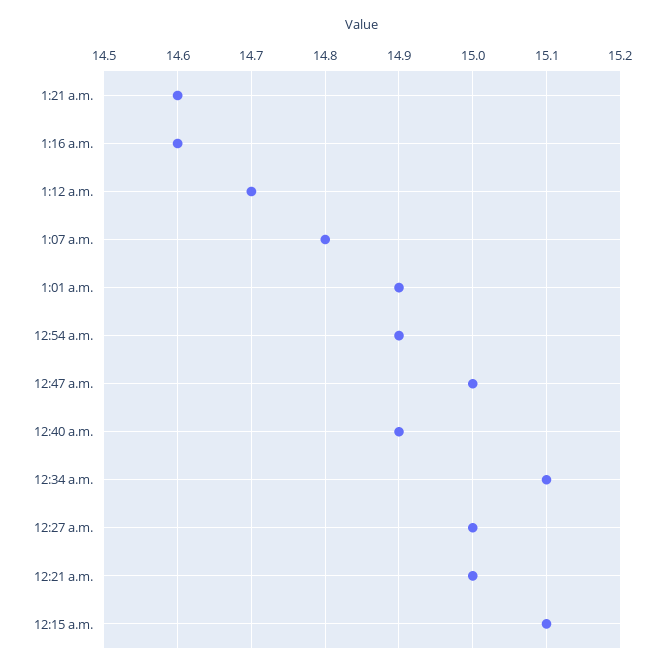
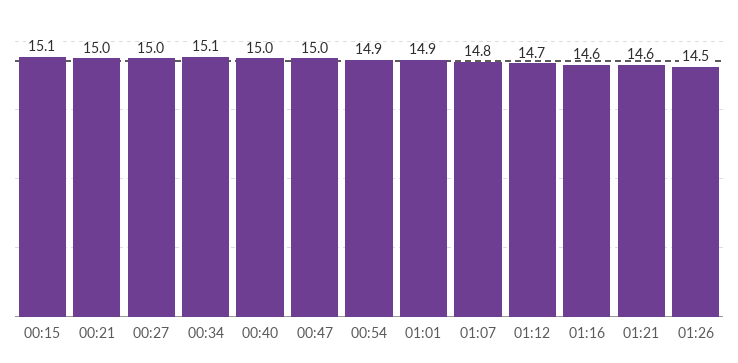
12:40 a.m.: 14.9 -> 15
01:26: none -> 14.5

